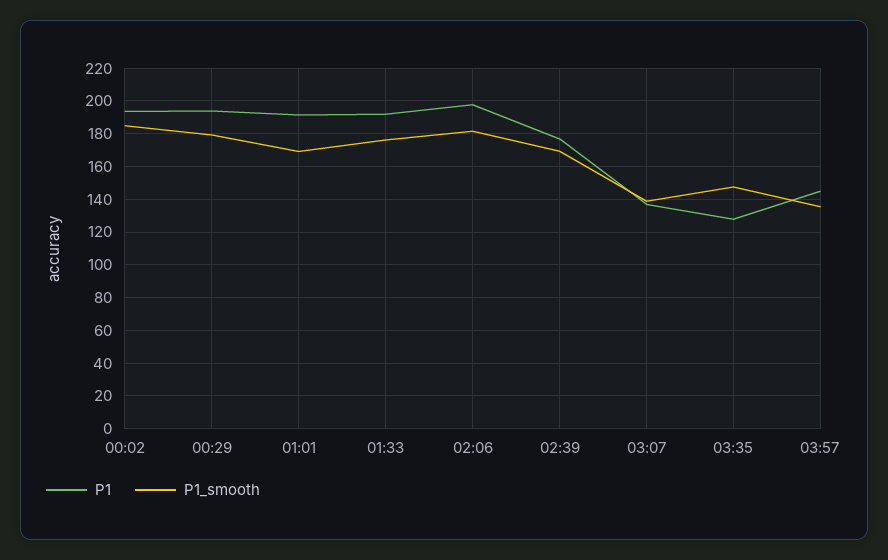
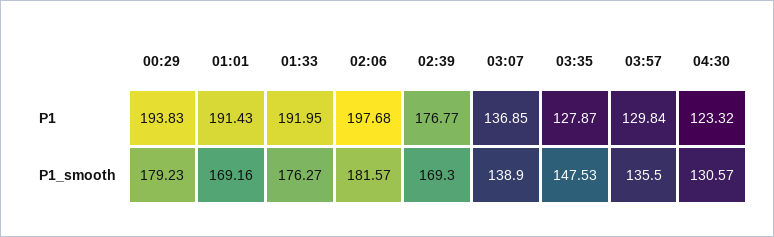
P1, 00:02: 195 -> none
P1_smooth, 00:02: 185 -> none
P1, 03:57: 145 -> 129.84
P1, 04:30: none -> 123.32
P1_smooth, 04:30: none -> 130.57

